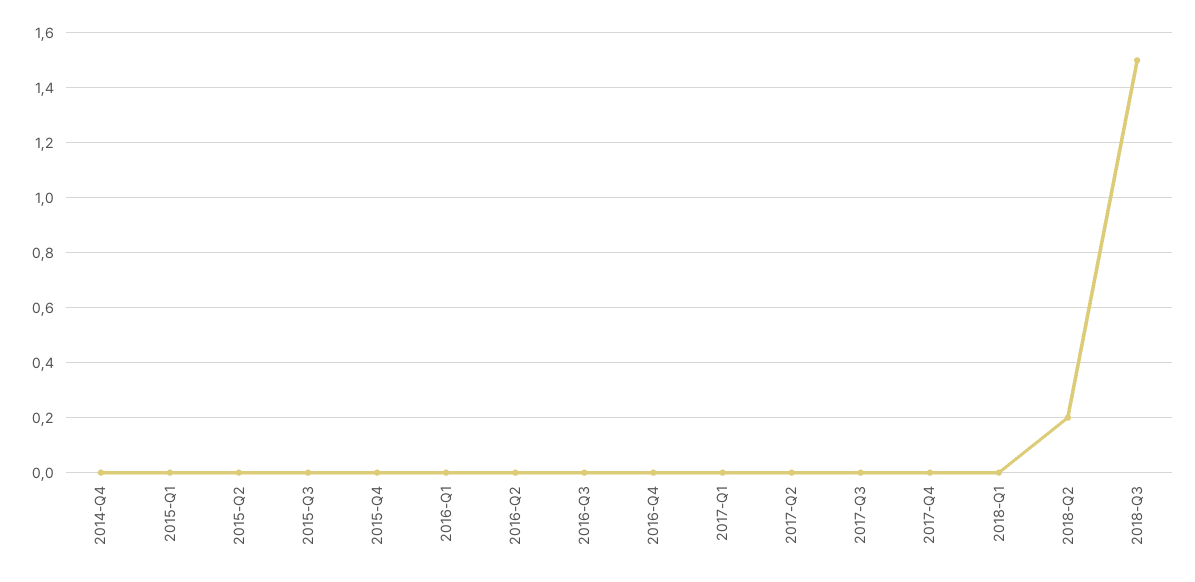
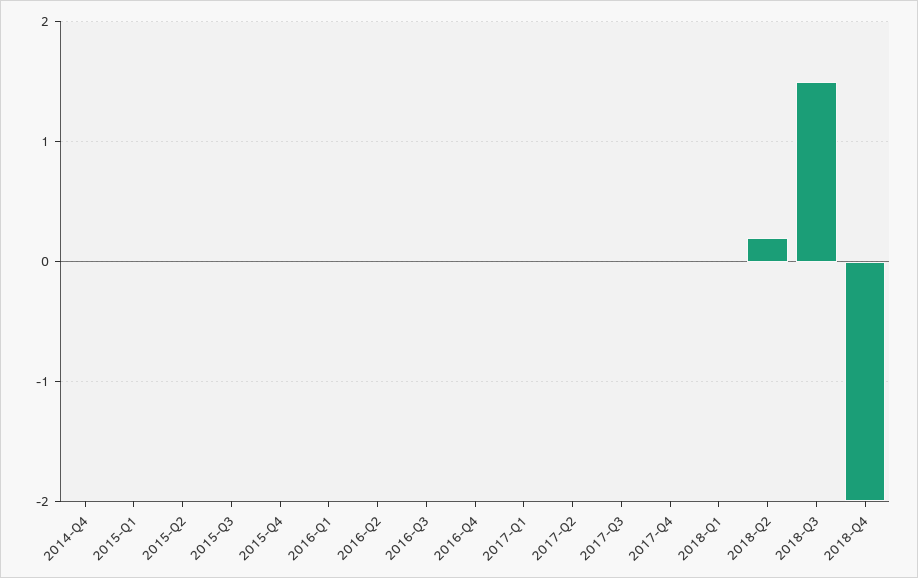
2018-Q4: none -> -2

